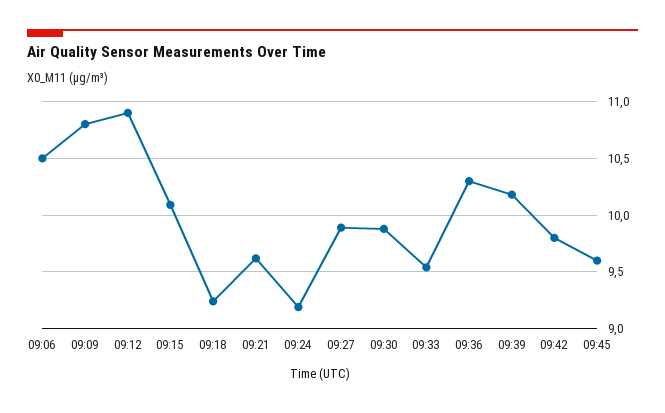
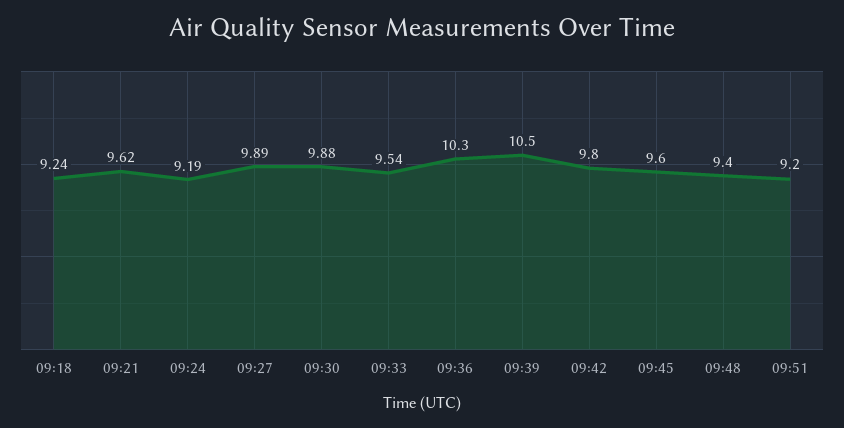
09:06: 10.5 -> none
09:09: 10.8 -> none
09:12: 10.9 -> none
09:15: 10.1 -> none
09:39: 10.2 -> 10.5
09:48: none -> 9.4
09:51: none -> 9.2

